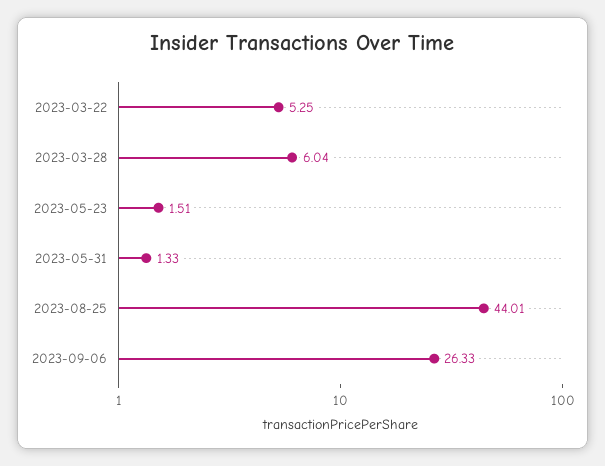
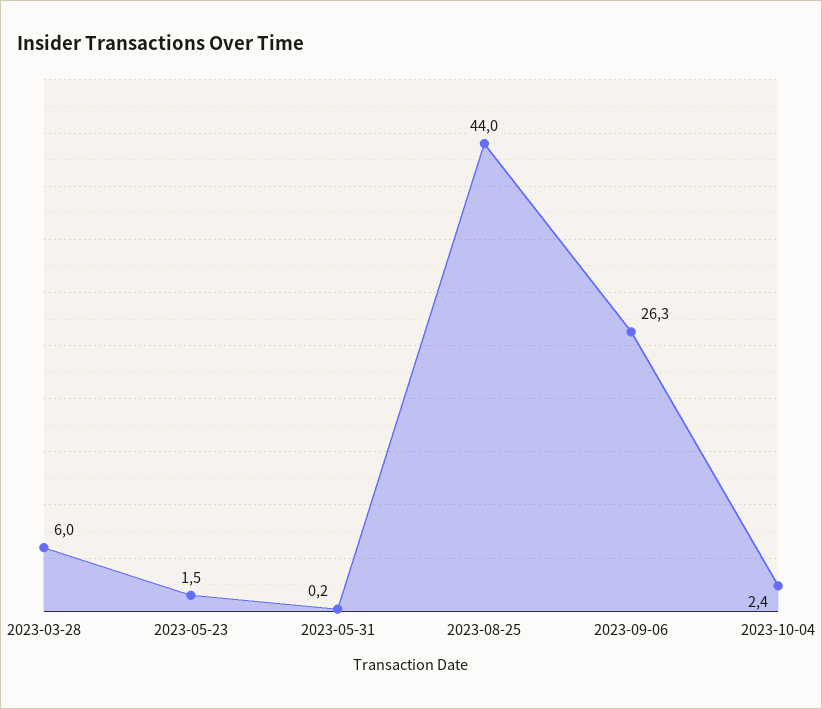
2023-03-22: 5.25 -> none
2023-05-31: 1.33 -> 0.2
2023-10-04: none -> 2.4

